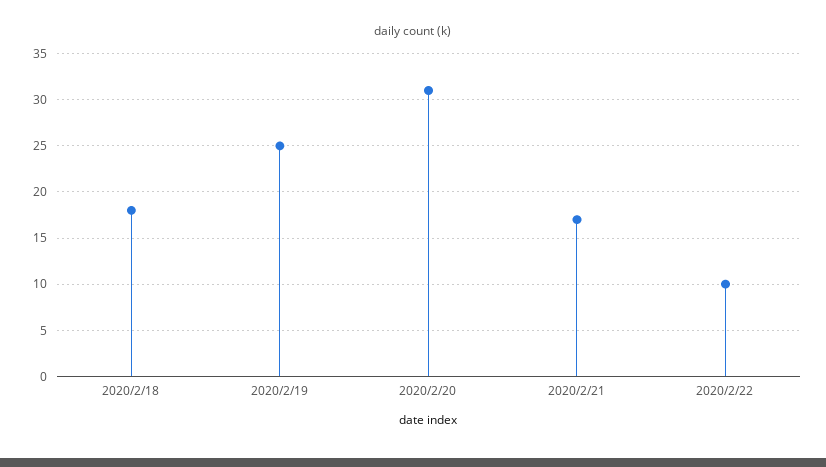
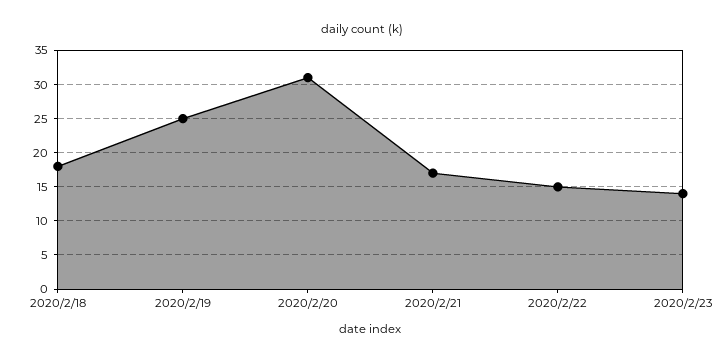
2020/2/22: 10 -> 15
2020/2/23: none -> 14

